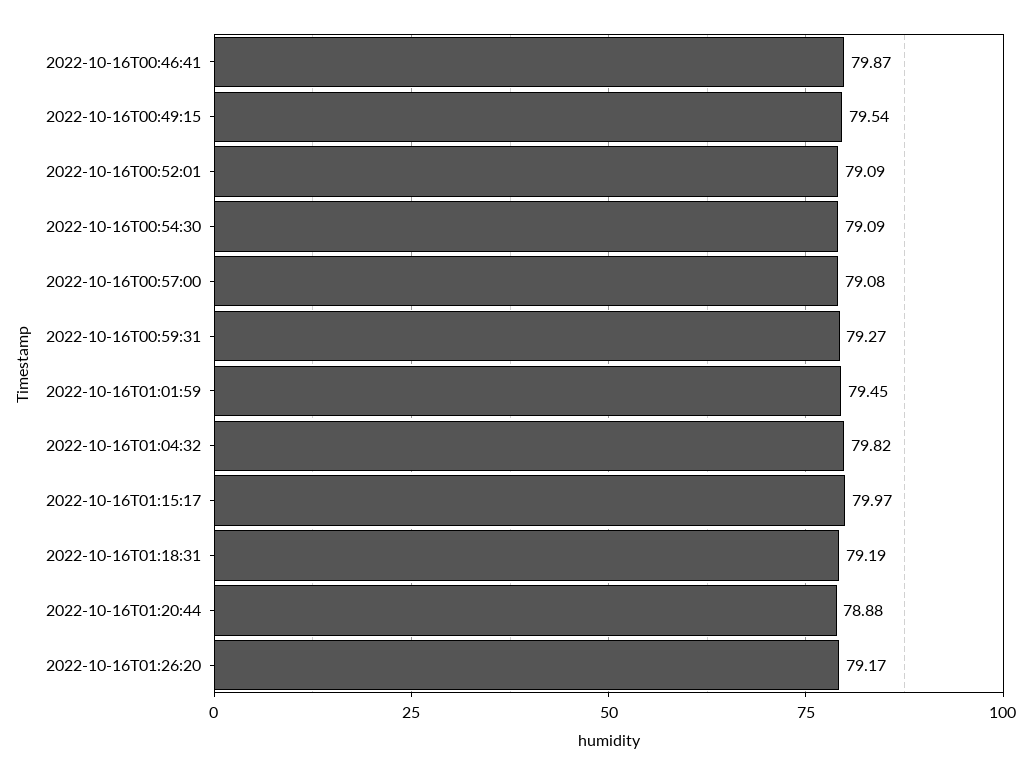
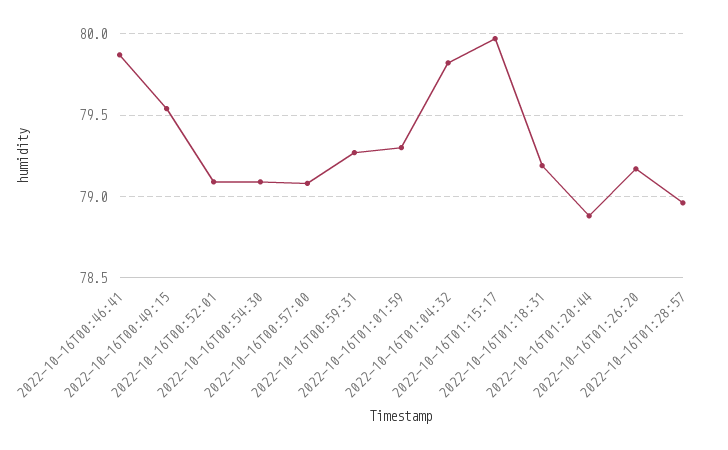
2022-10-16T01:01:59: 79.45 -> 79.3
2022-10-16T01:28:57: none -> 78.95

